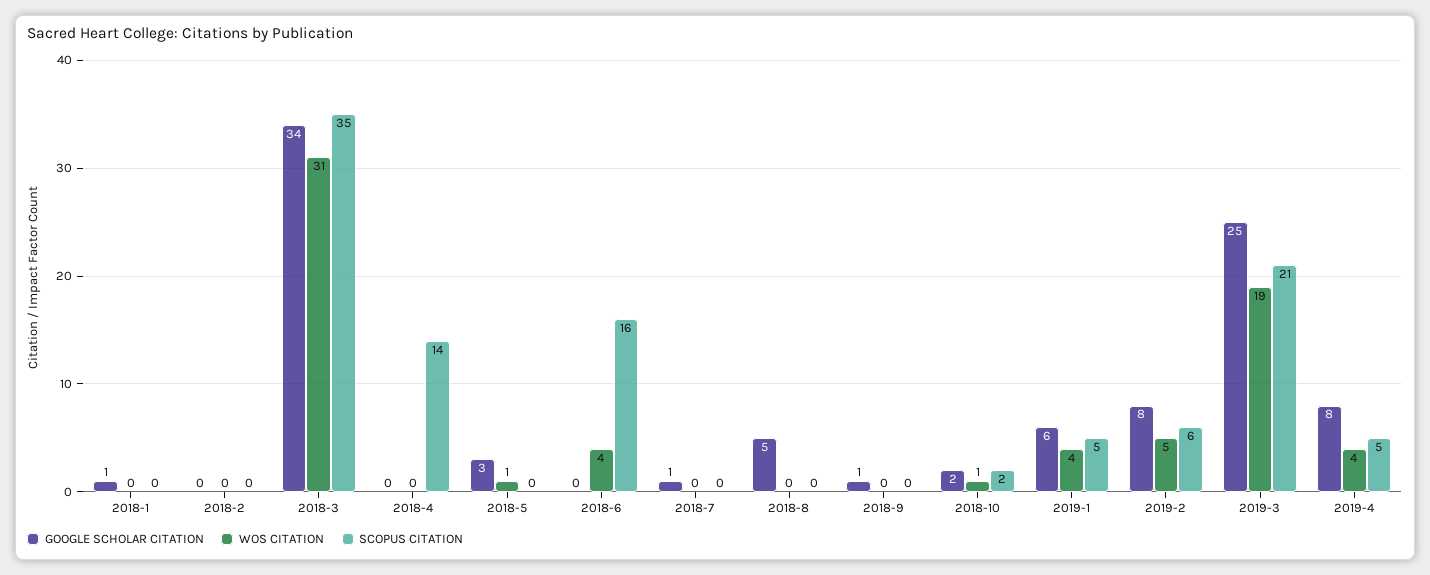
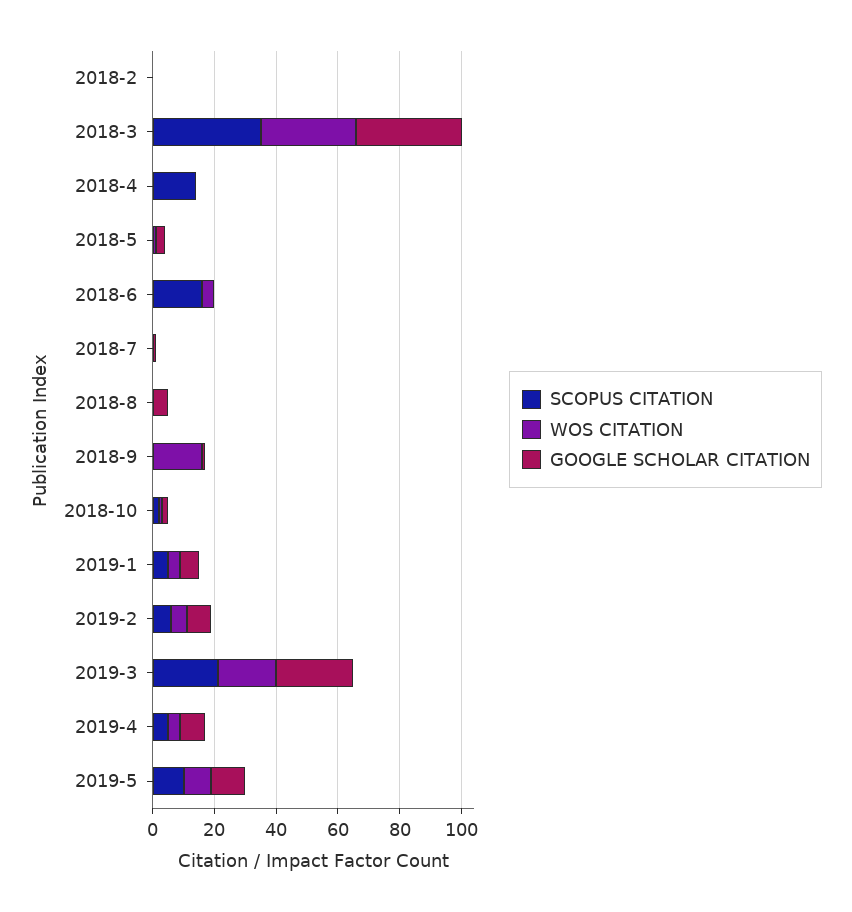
GOOGLE SCHOLAR CITATION, 2018-1: 1 -> none
WOS CITATION, 2018-1: 0 -> none
SCOPUS CITATION, 2018-1: 0 -> none
WOS CITATION, 2018-9: 0 -> 15
SCOPUS CITATION, 2019-5: none -> 10
WOS CITATION, 2019-5: none -> 10
GOOGLE SCHOLAR CITATION, 2019-5: none -> 10

